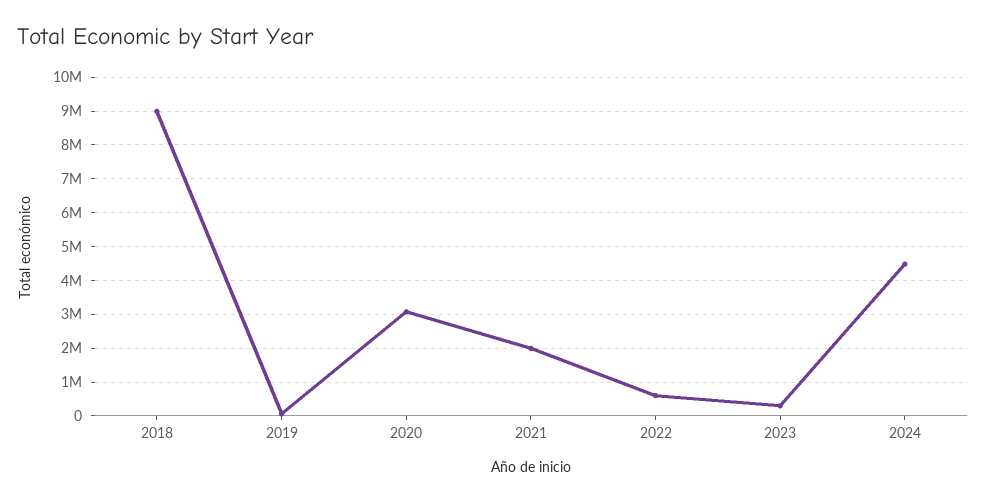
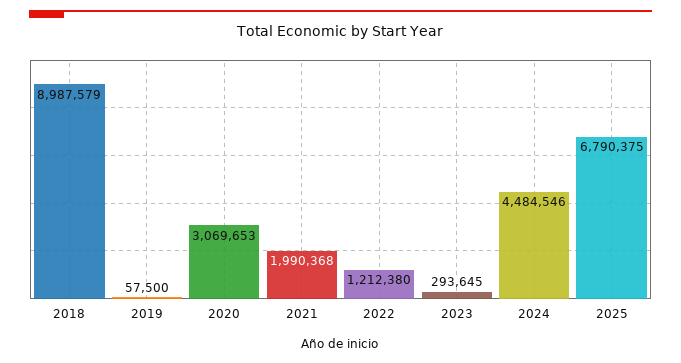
2022: 600000 -> 1212380
2025: none -> 6790375

